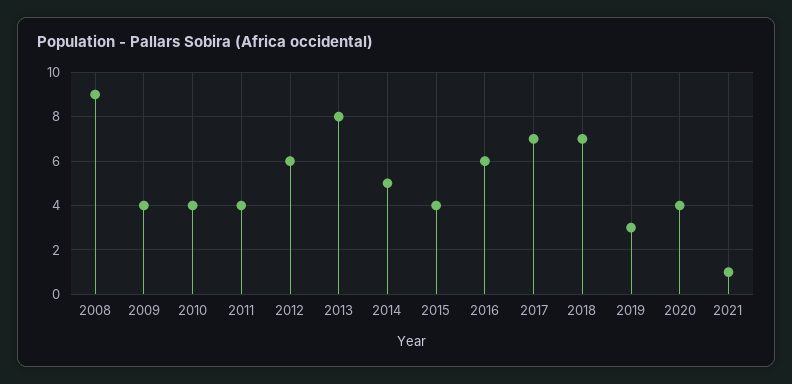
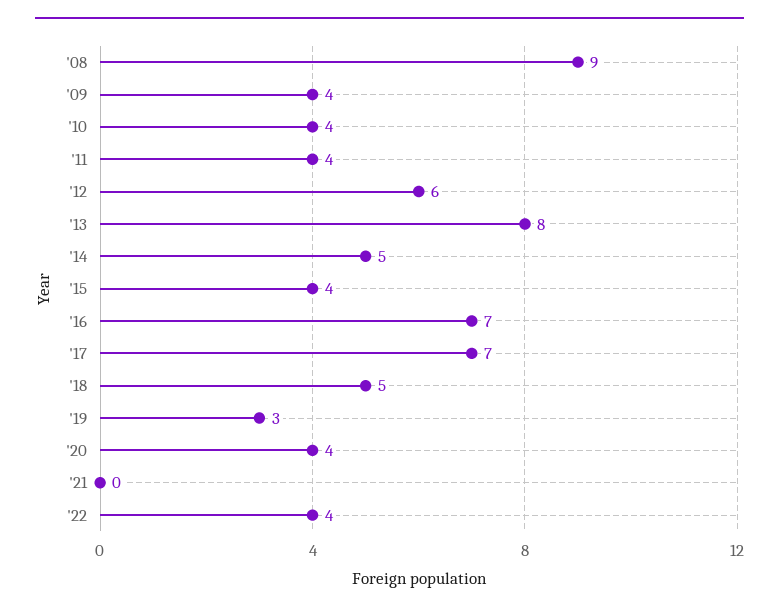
2016: 6 -> 7
2018: 7 -> 5
2021: 1 -> 0
'22: none -> 4

